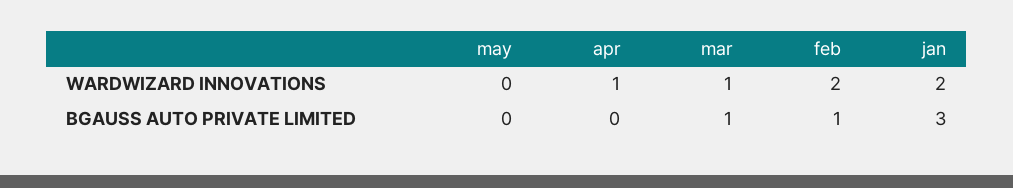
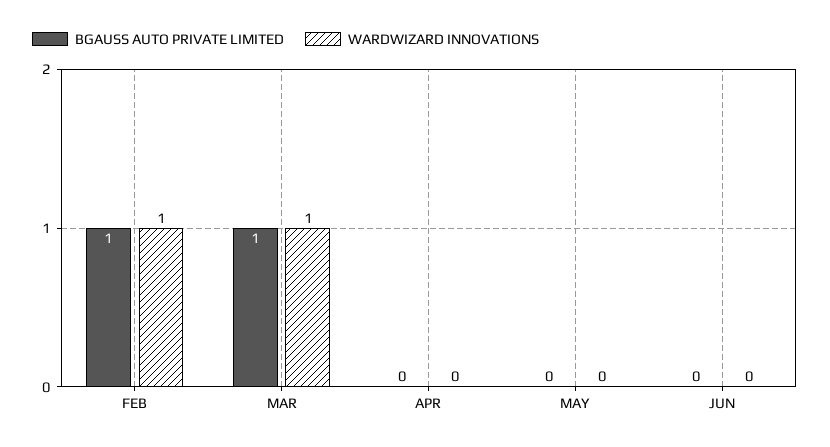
WARDWIZARD INNOVATIONS, apr: 1 -> 0
WARDWIZARD INNOVATIONS, feb: 2 -> 1
WARDWIZARD INNOVATIONS, jan: 2 -> none
BGAUSS AUTO PRIVATE LIMITED, jan: 3 -> none
BGAUSS AUTO PRIVATE LIMITED, JUN: none -> 0
WARDWIZARD INNOVATIONS, JUN: none -> 0

